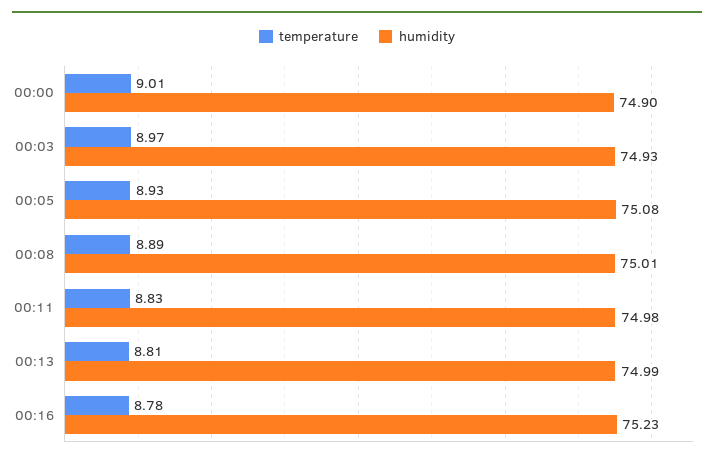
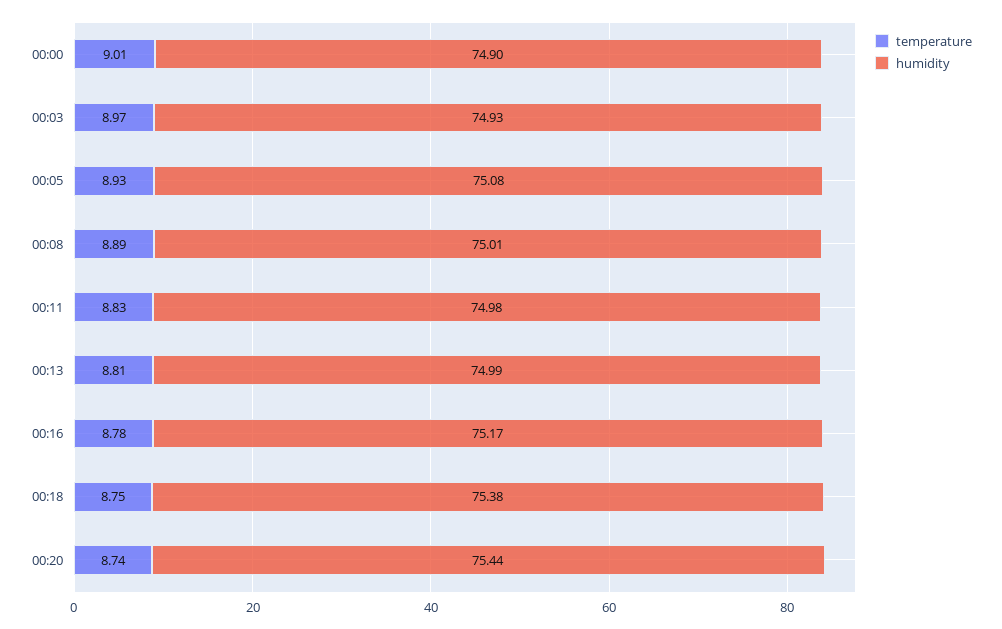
humidity, 00:16: 75.23 -> 75.17
temperature, 00:18: none -> 8.75
humidity, 00:18: none -> 75.38
temperature, 00:20: none -> 8.74
humidity, 00:20: none -> 75.44

